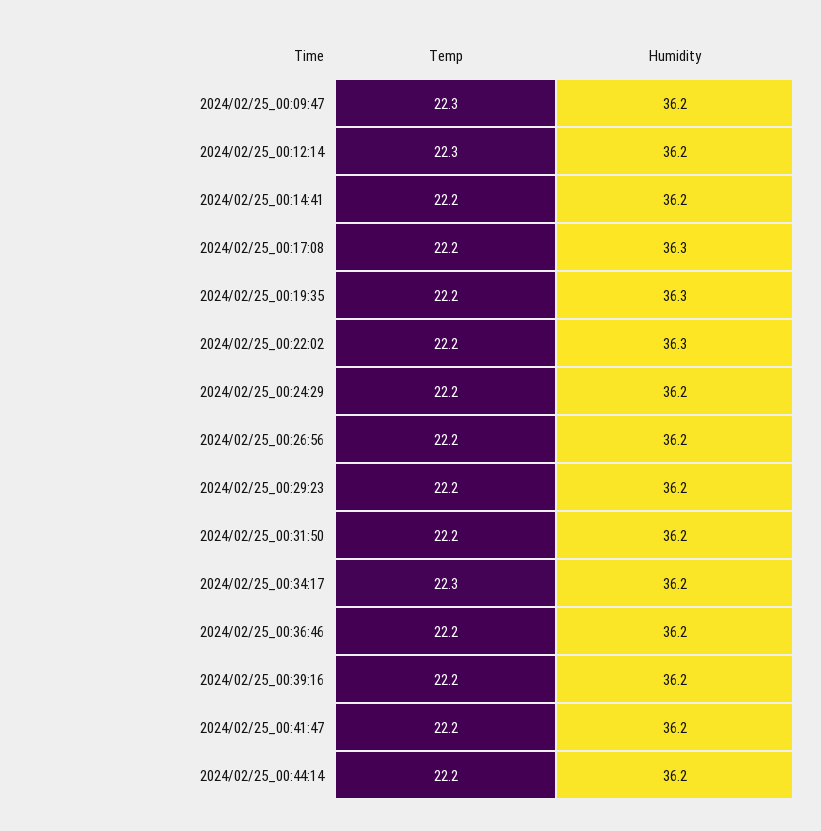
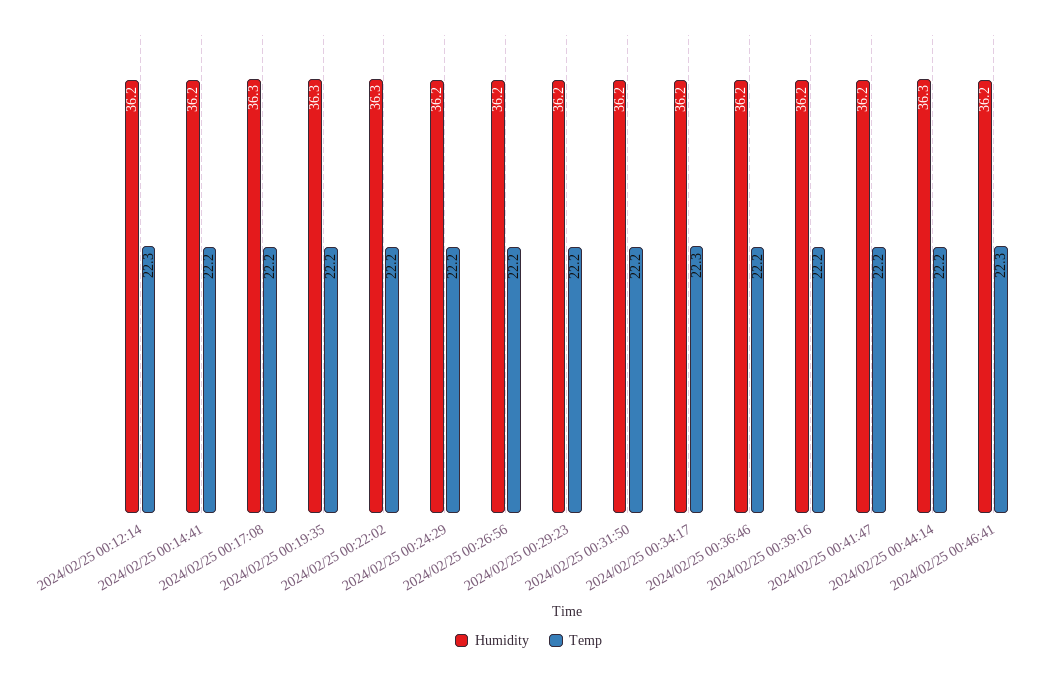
Temp, 2024/02/25_00:09:47: 22.3 -> none
Humidity, 2024/02/25_00:09:47: 36.2 -> none
Humidity, 2024/02/25_00:44:14: 36.2 -> 36.3
Humidity, 2024/02/25 00:46:41: none -> 36.2
Temp, 2024/02/25 00:46:41: none -> 22.3

